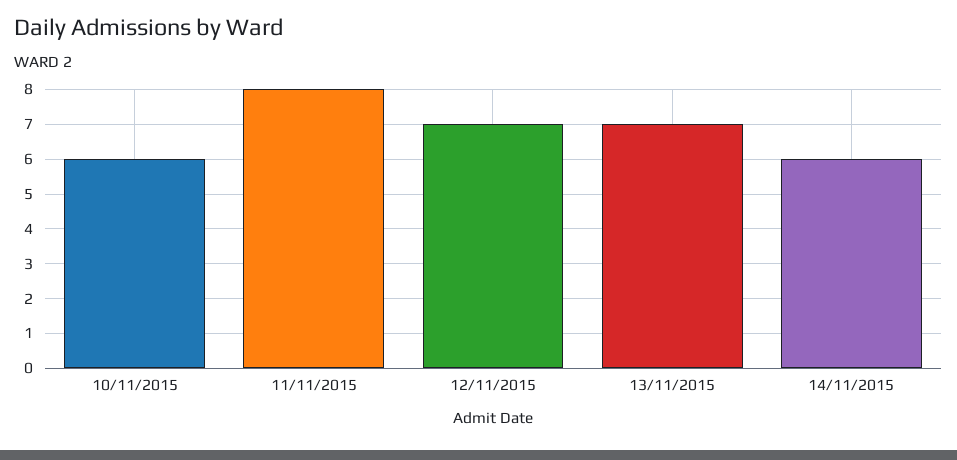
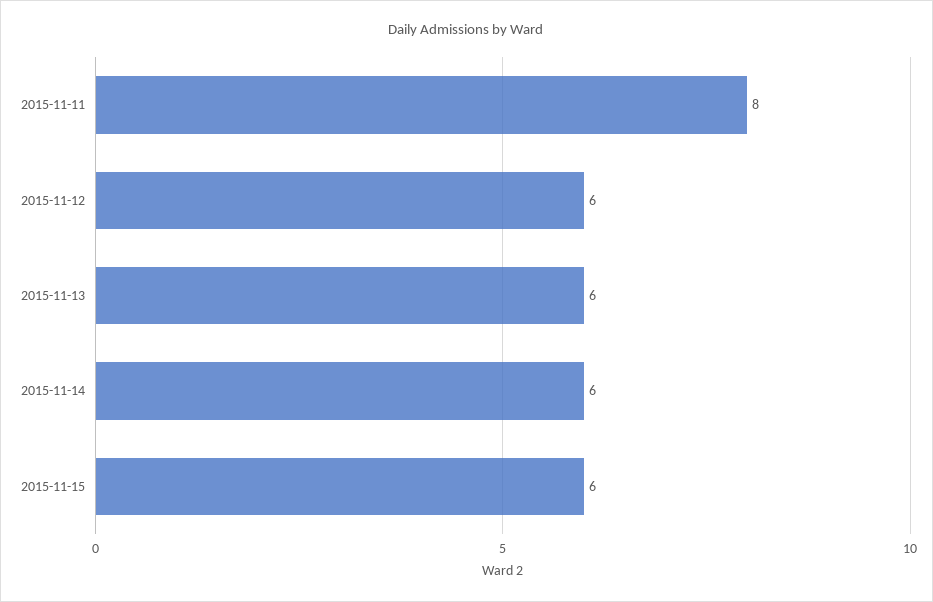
10/11/2015: 6 -> none
12/11/2015: 7 -> 6
13/11/2015: 7 -> 6
2015-11-15: none -> 6

